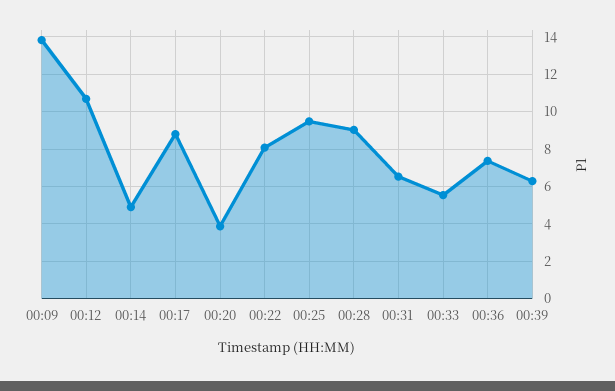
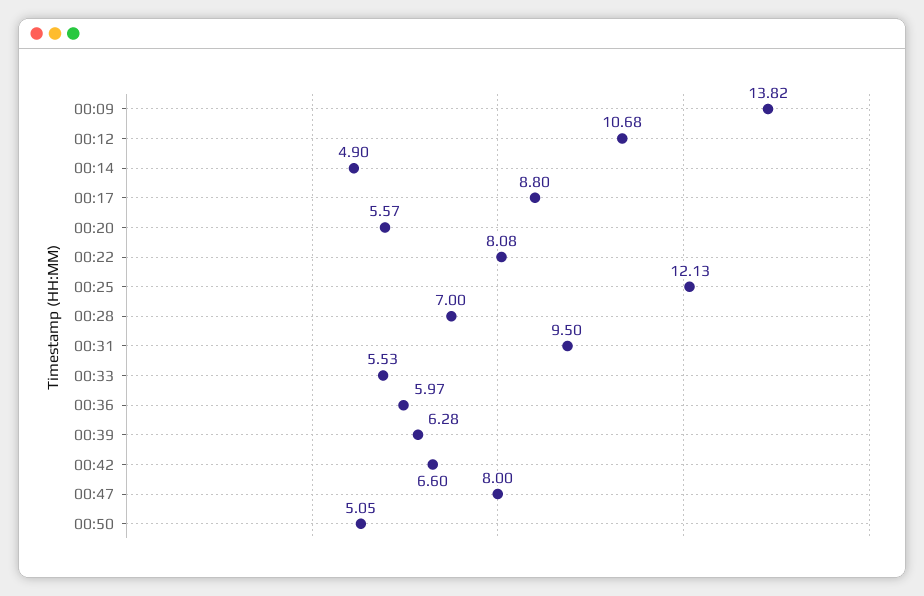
00:20: 4 -> 5.57
00:25: 9.5 -> 12.13
00:28: 9 -> 7
00:31: 6.5 -> 9.5
00:36: 7.5 -> 5.97
00:42: none -> 6.6
00:47: none -> 8
00:50: none -> 5.05

